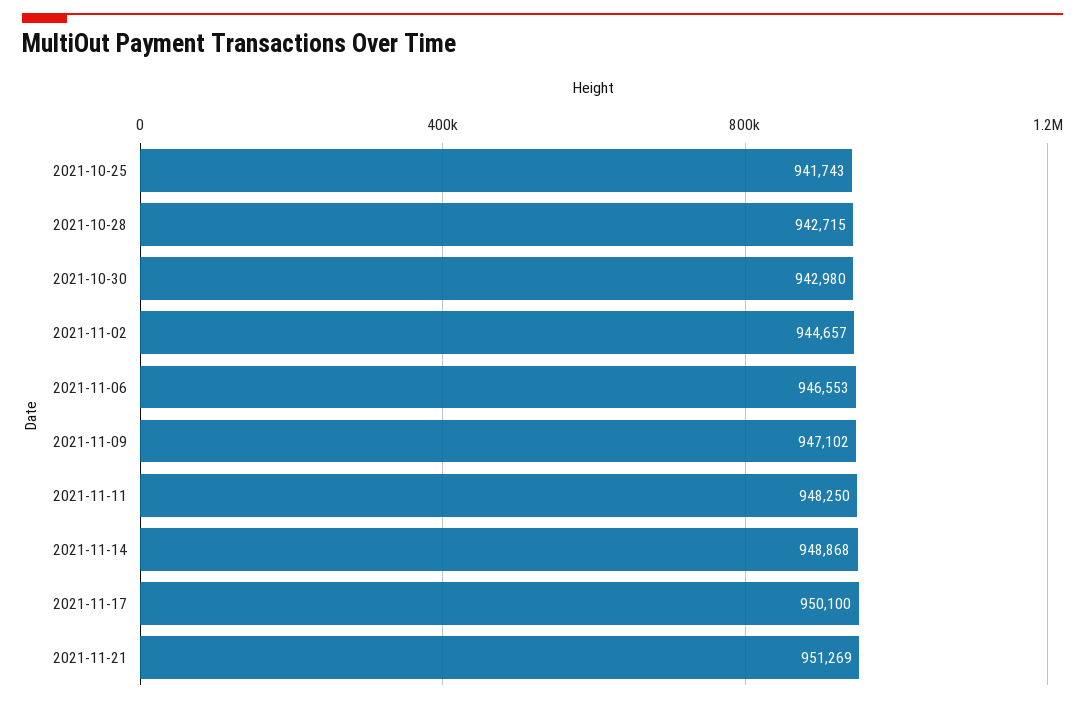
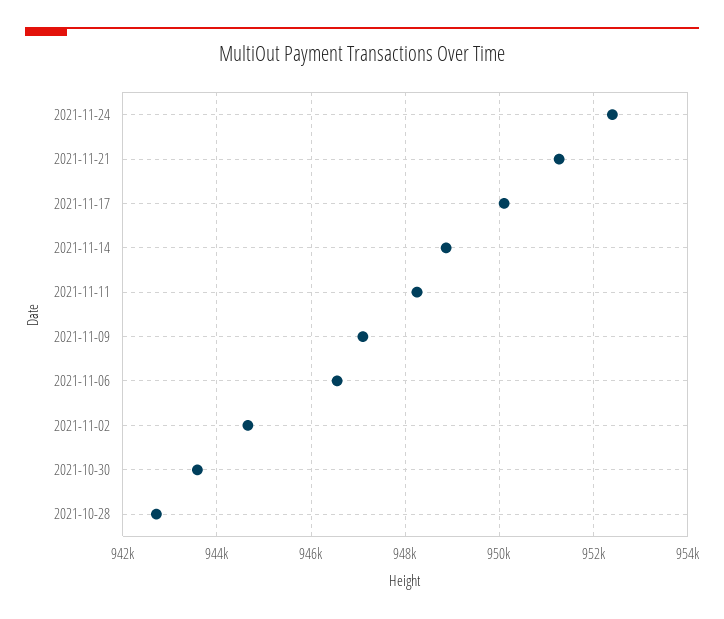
2021-10-25: 941743 -> none
2021-10-30: 942980 -> 943600
2021-11-24: none -> 952400

